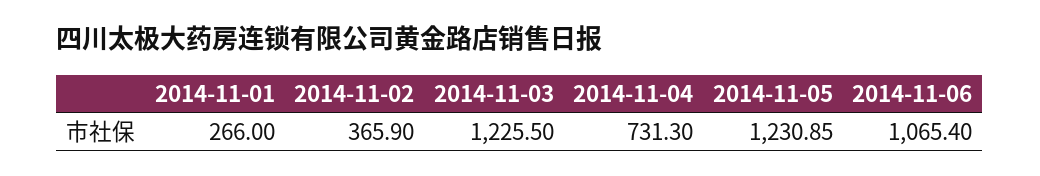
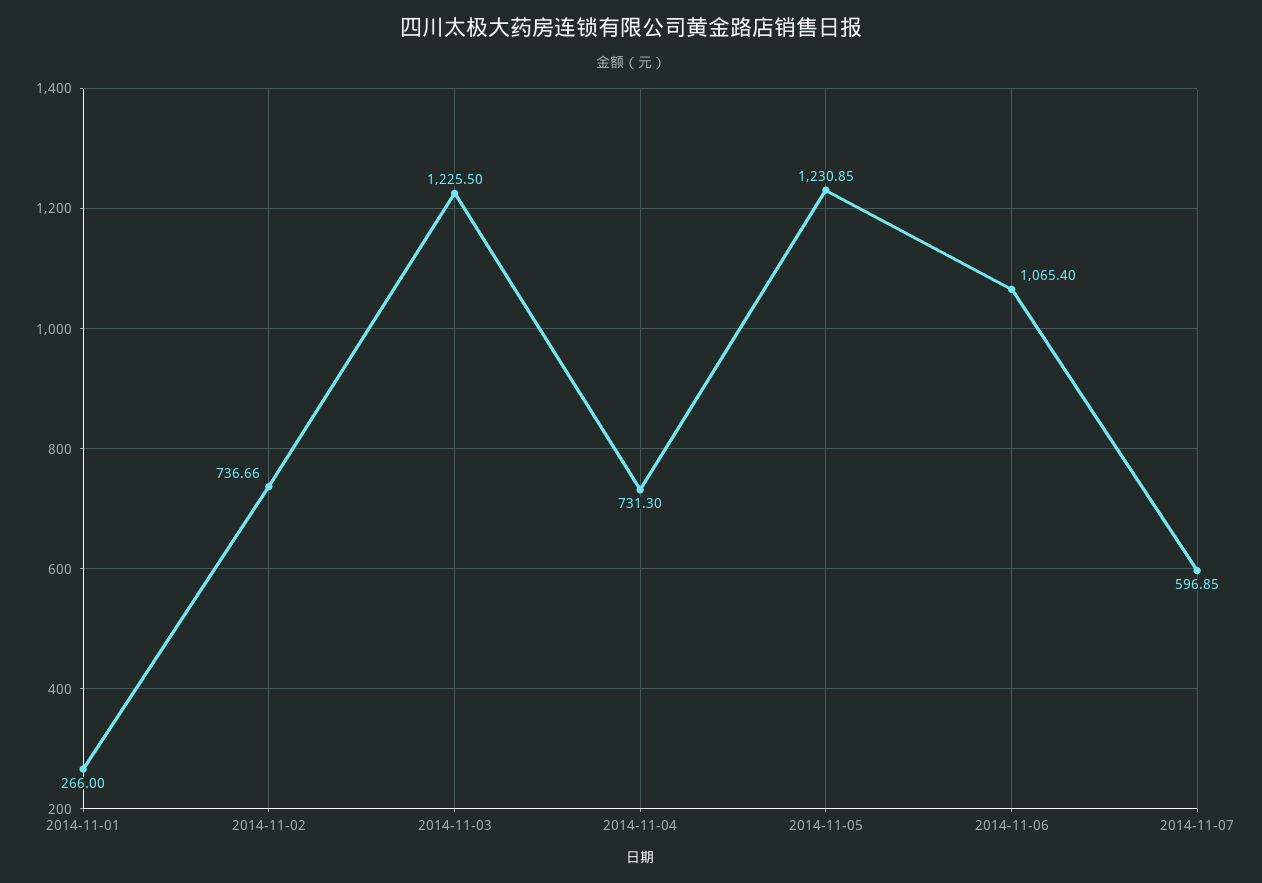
2014-11-02: 365.9 -> 736.66
2014-11-07: none -> 596.85

